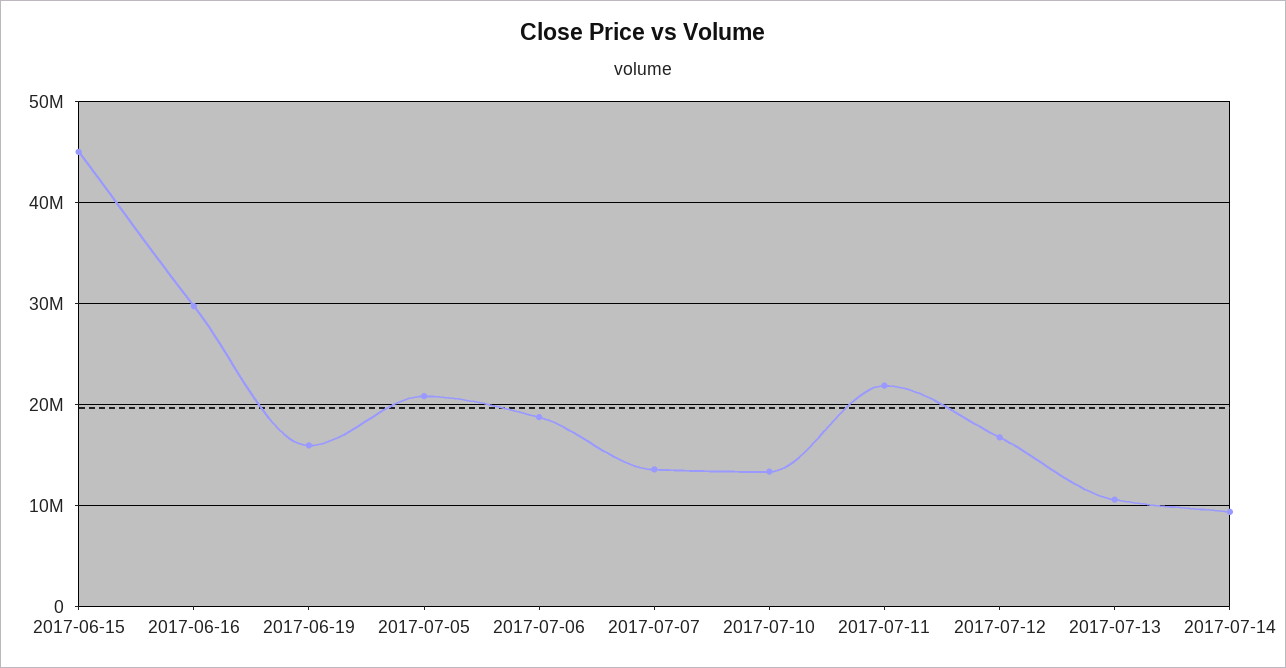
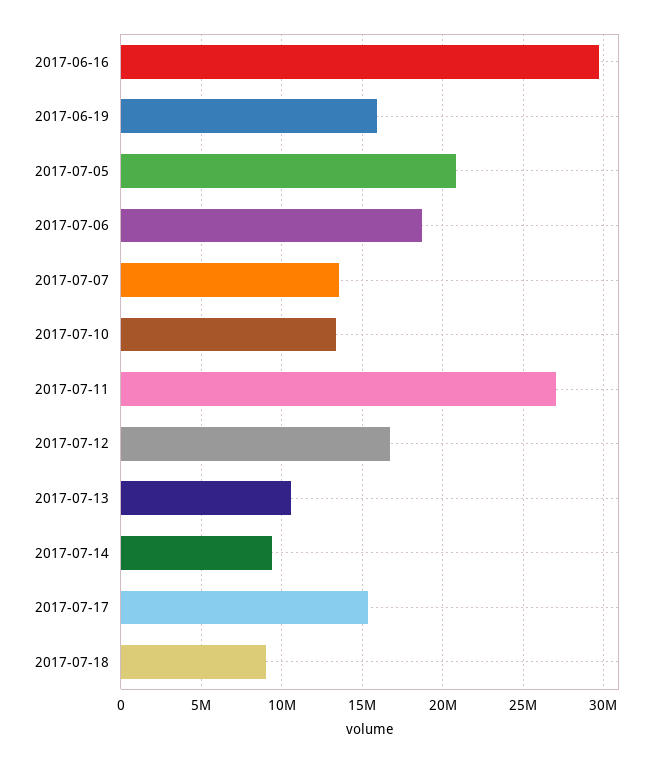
2017-06-15: 45000000 -> none
2017-07-11: 22000000 -> 27000000
2017-07-17: none -> 15500000
2017-07-18: none -> 9000000

